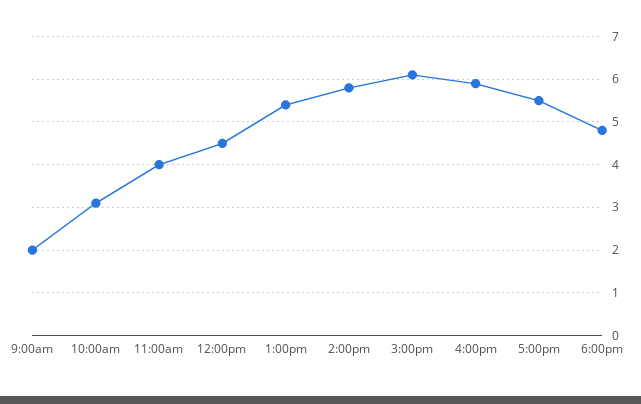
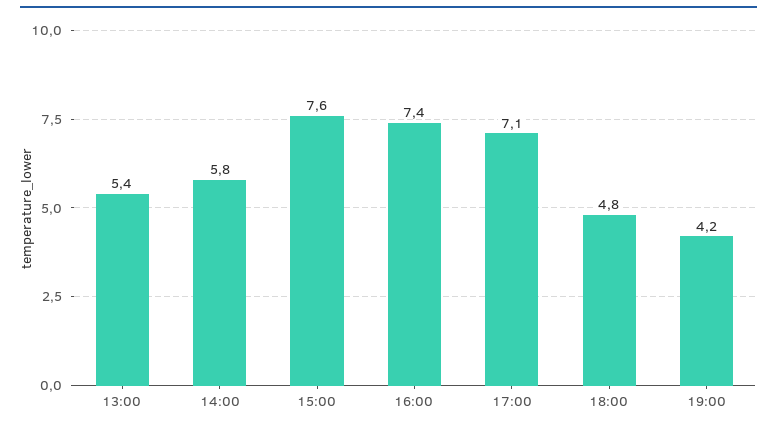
9:00am: 2 -> none
10:00am: 3 -> none
11:00am: 4 -> none
12:00pm: 4.5 -> none
3:00pm: 6 -> 7.6
4:00pm: 6 -> 7.4
5:00pm: 5.5 -> 7.1
19:00: none -> 4.2

